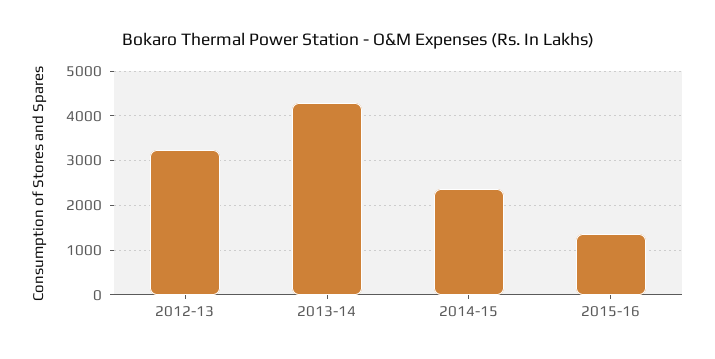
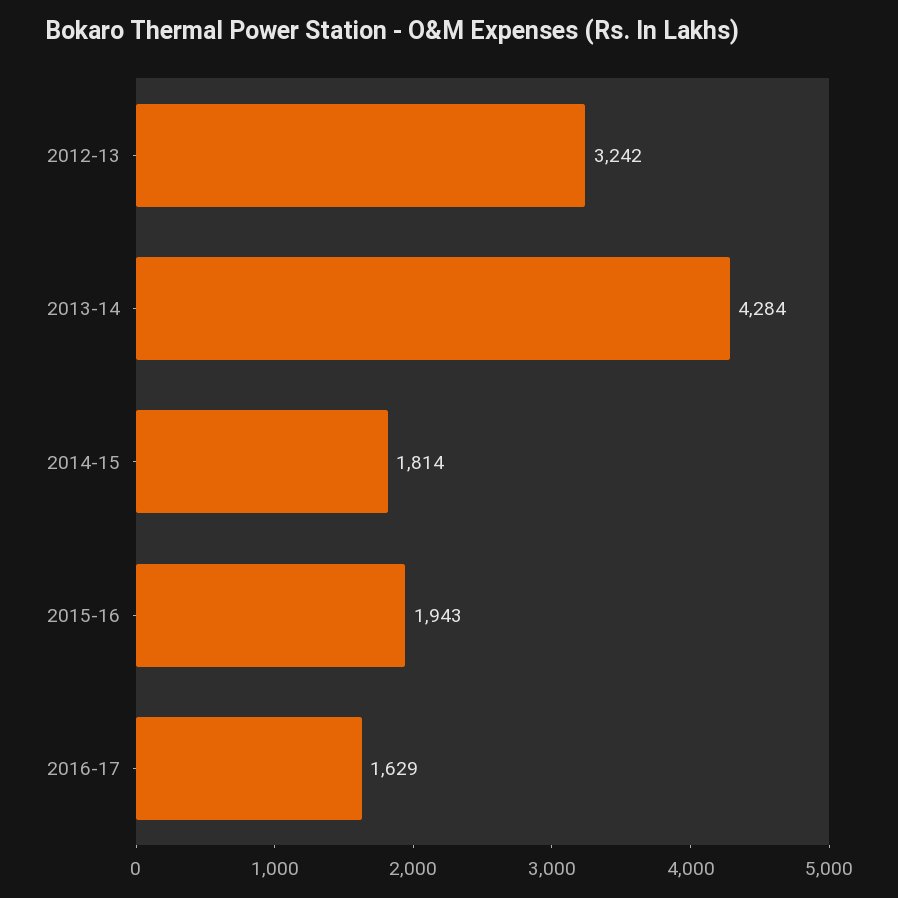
2014-15: 2400 -> 1814
2015-16: 1400 -> 1943
2016-17: none -> 1629

